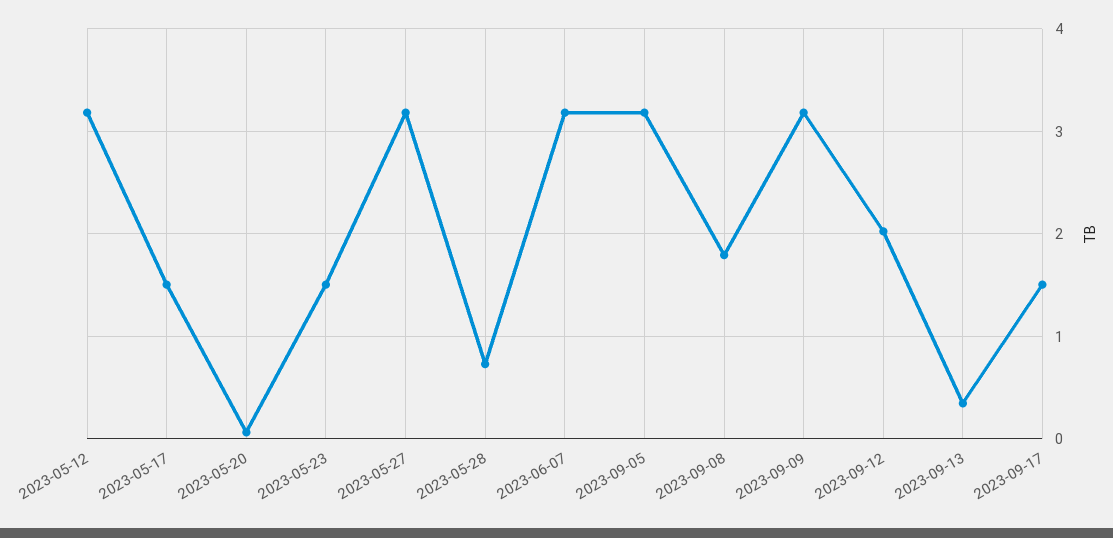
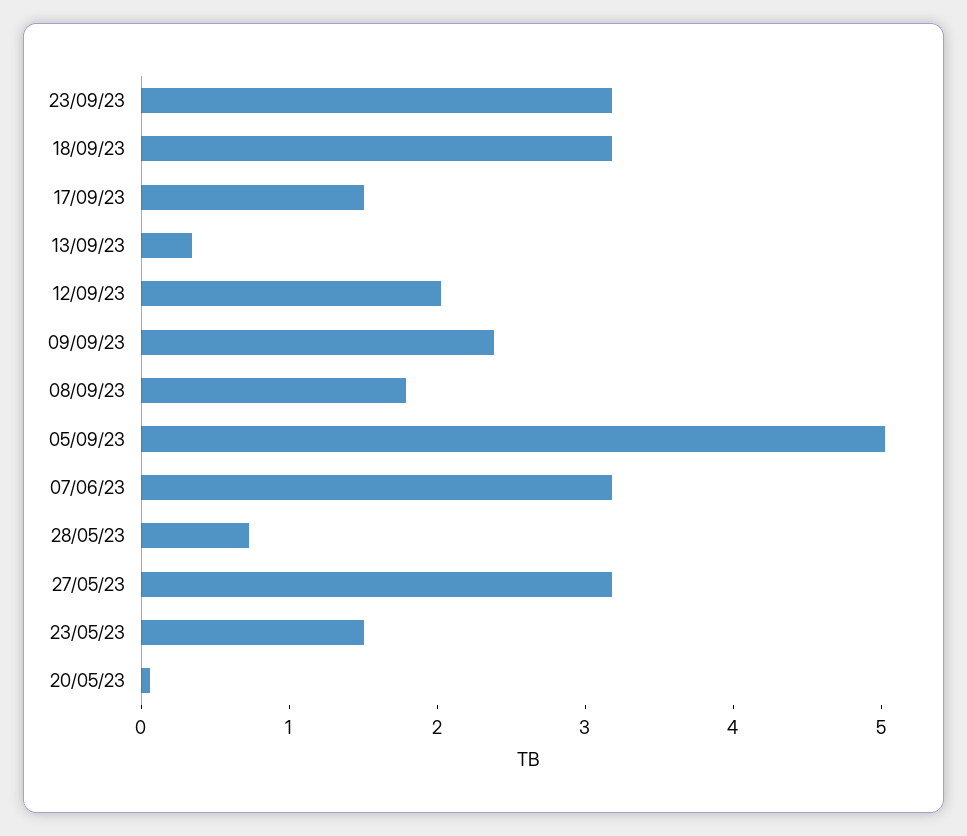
2023-05-12: 3.2 -> none
2023-05-17: 1.5 -> none
2023-09-05: 3.2 -> 5
2023-09-09: 3.2 -> 2.4
23/09/23: none -> 3.2
18/09/23: none -> 3.2

